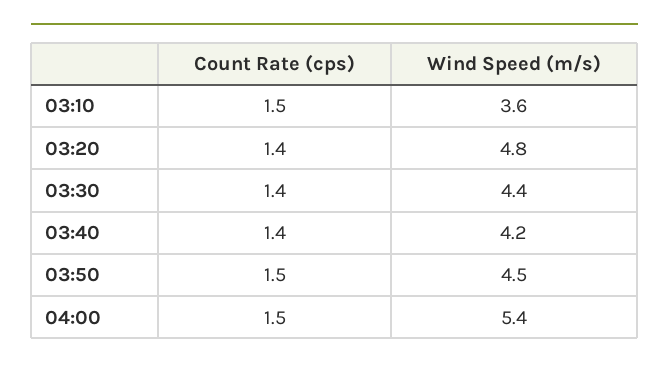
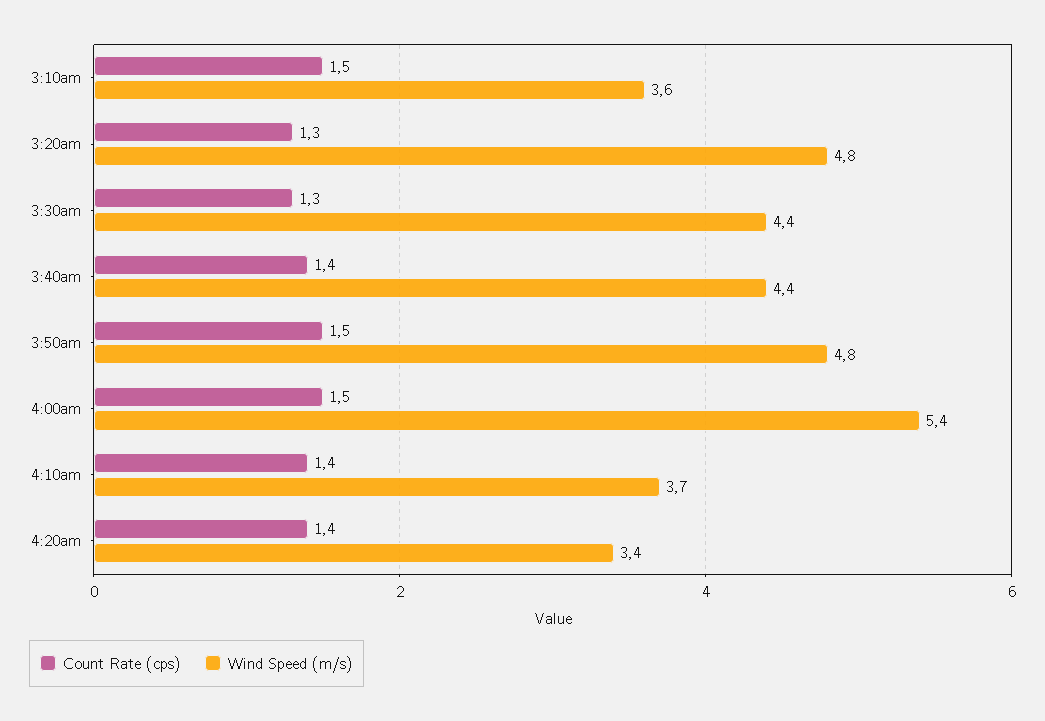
Count Rate (cps), 03:20: 1.4 -> 1.3
Count Rate (cps), 03:30: 1.4 -> 1.3
Wind Speed (m/s), 03:40: 4.2 -> 4.4
Wind Speed (m/s), 03:50: 4.5 -> 4.8
Count Rate (cps), 4:10am: none -> 1.4
Wind Speed (m/s), 4:10am: none -> 3.7
Count Rate (cps), 4:20am: none -> 1.4
Wind Speed (m/s), 4:20am: none -> 3.4

